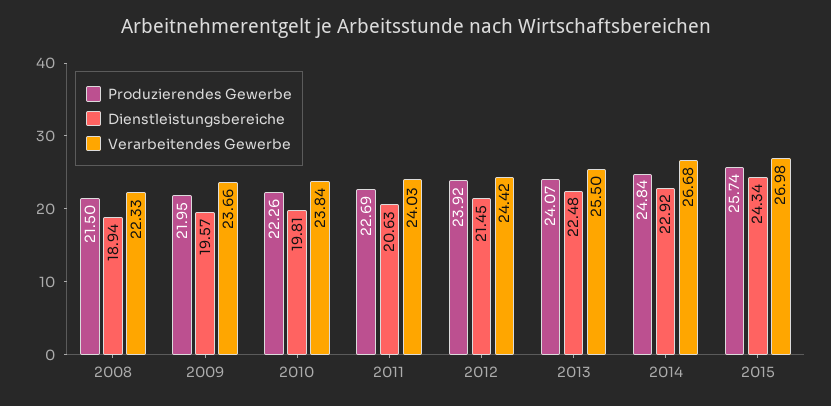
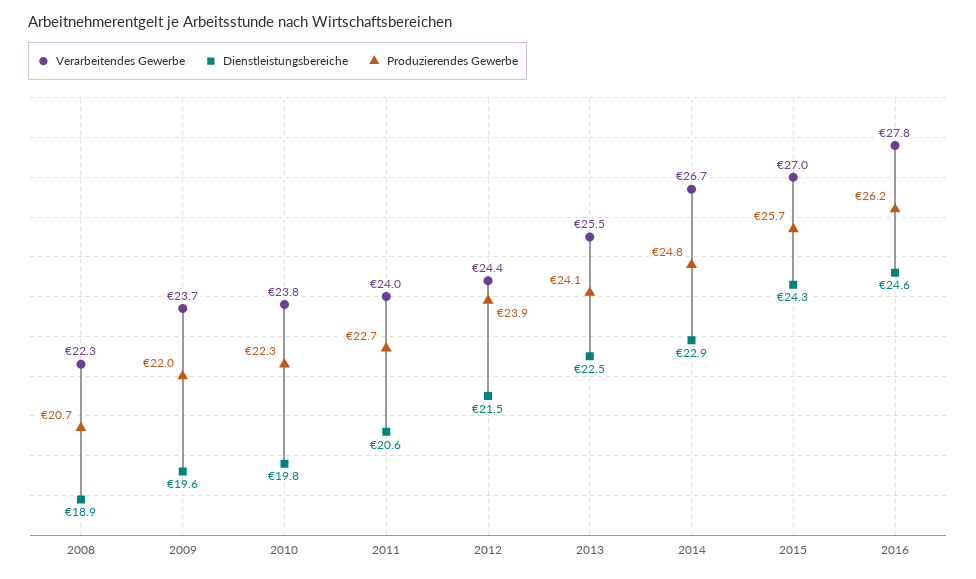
Produzierendes Gewerbe, 2008: 21.5 -> 20.7
Verarbeitendes Gewerbe, 2016: none -> 27.8
Dienstleistungsbereiche, 2016: none -> 24.6
Produzierendes Gewerbe, 2016: none -> 26.2

